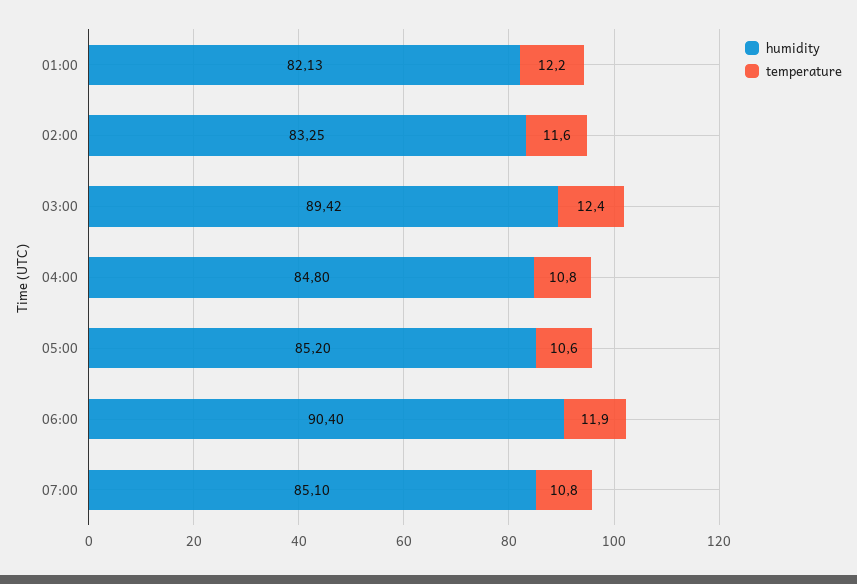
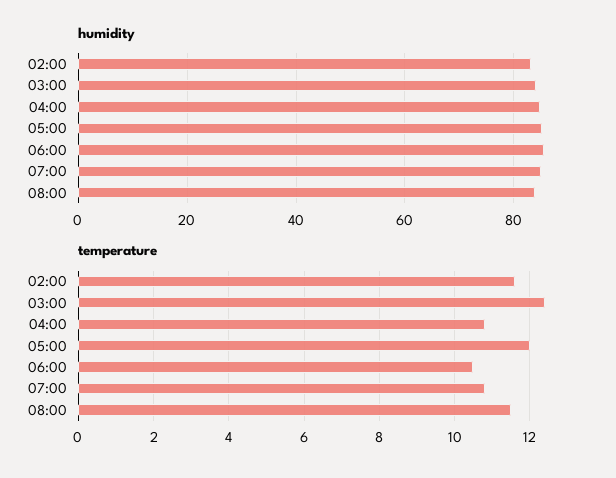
humidity, 01:00: 82.13 -> none
temperature, 01:00: 12.2 -> none
humidity, 03:00: 89.42 -> 84
temperature, 05:00: 10.6 -> 12
humidity, 06:00: 90.4 -> 86
temperature, 06:00: 11.9 -> 10.5
humidity, 08:00: none -> 84
temperature, 08:00: none -> 11.5

